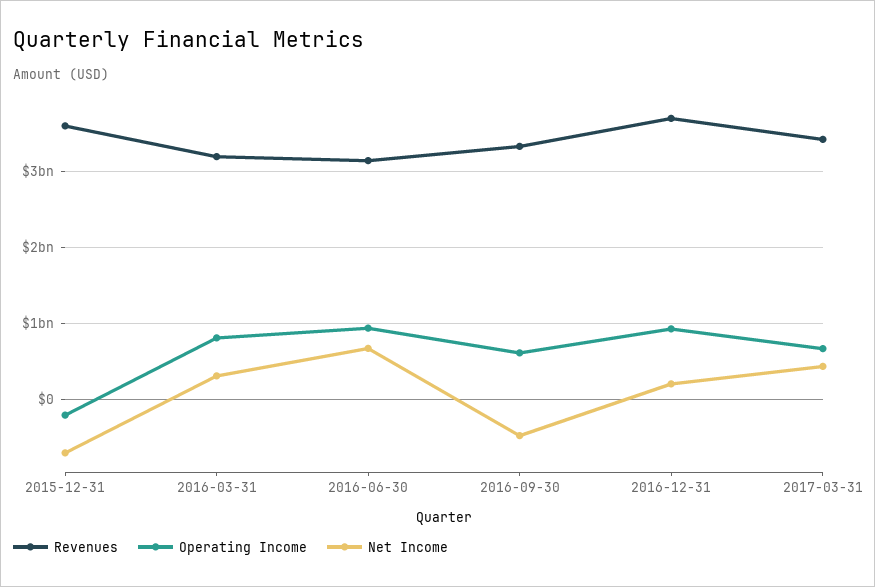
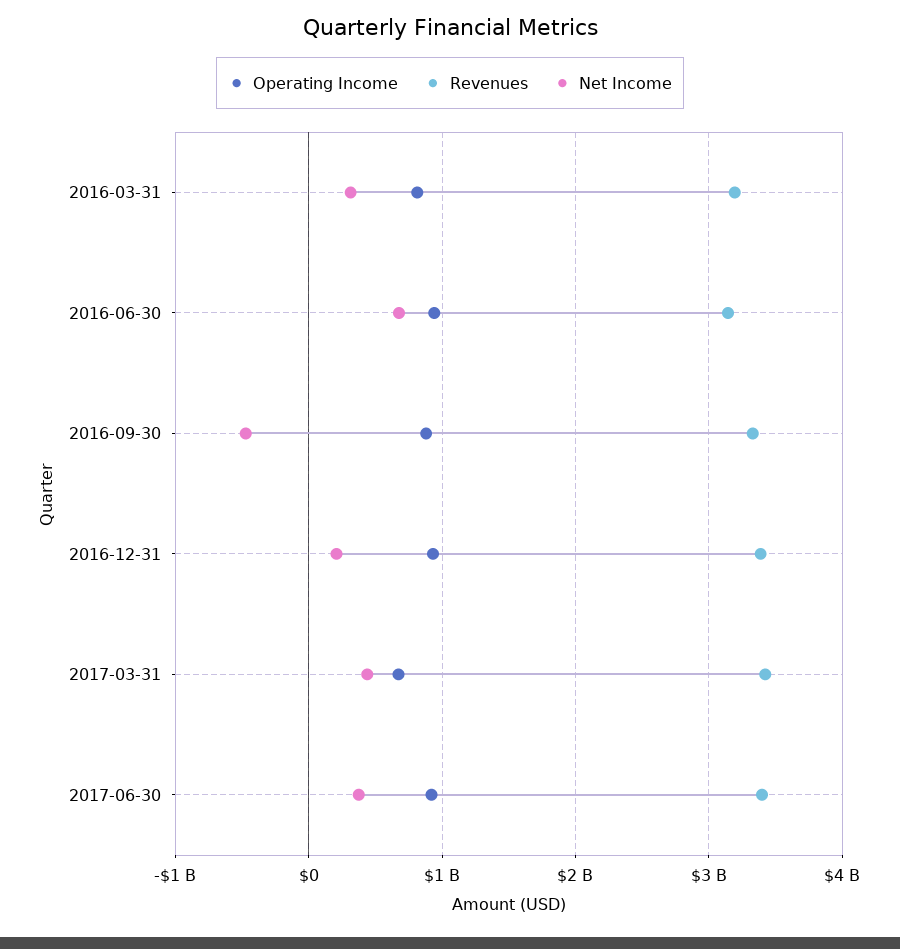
Revenues, 2015-12-31: 3600000000 -> none
Operating Income, 2015-12-31: -200000000 -> none
Net Income, 2015-12-31: -700000000 -> none
Operating Income, 2016-09-30: 600000000 -> 900000000
Revenues, 2016-12-31: 3700000000 -> 3400000000
Operating Income, 2017-06-30: none -> 900000000
Revenues, 2017-06-30: none -> 3400000000
Net Income, 2017-06-30: none -> 400000000

